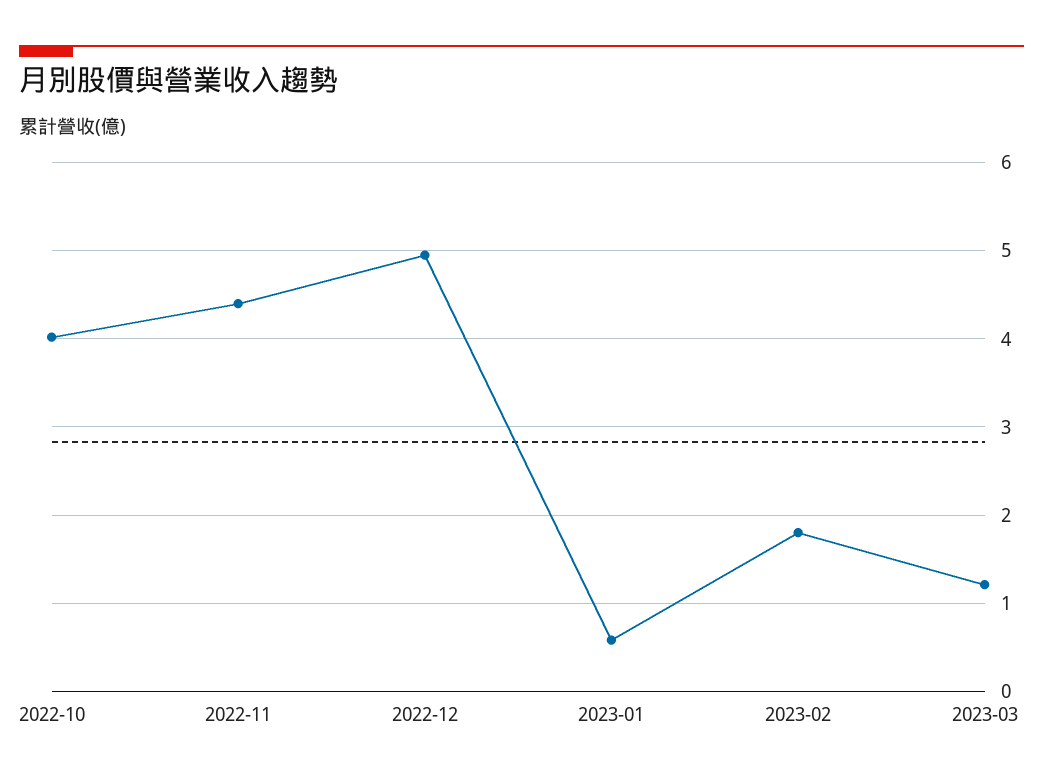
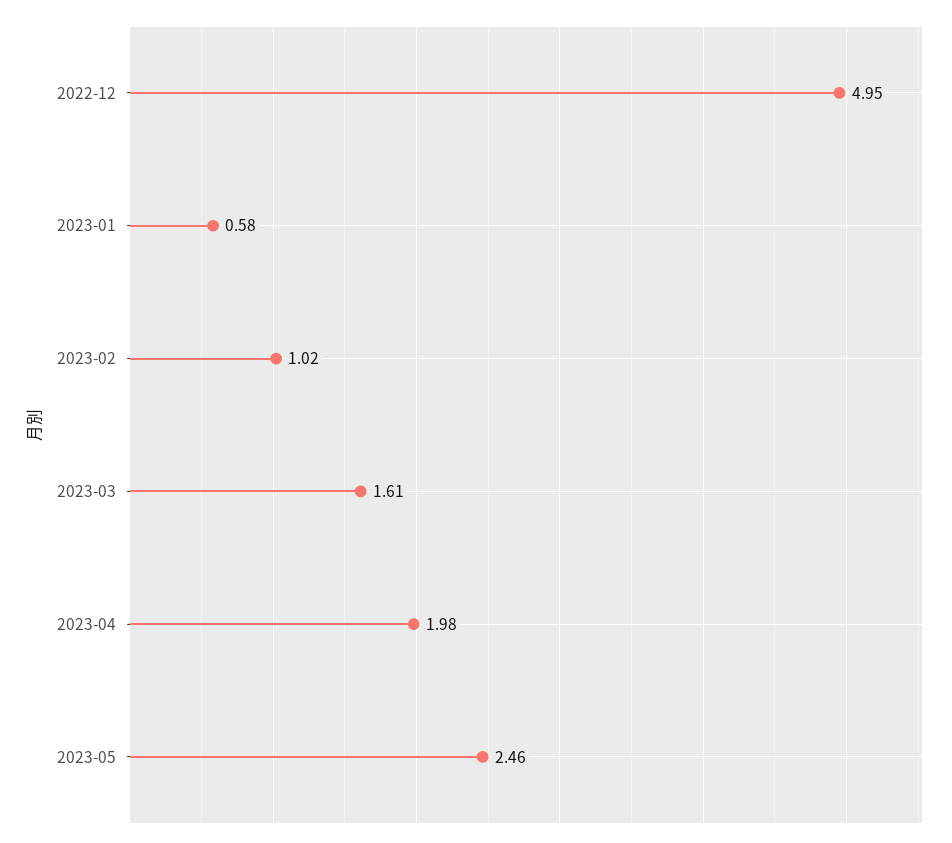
2022-10: 4 -> none
2022-11: 4.4 -> none
2023-02: 1.8 -> 1.02
2023-03: 1.2 -> 1.61
2023-04: none -> 1.98
2023-05: none -> 2.46

